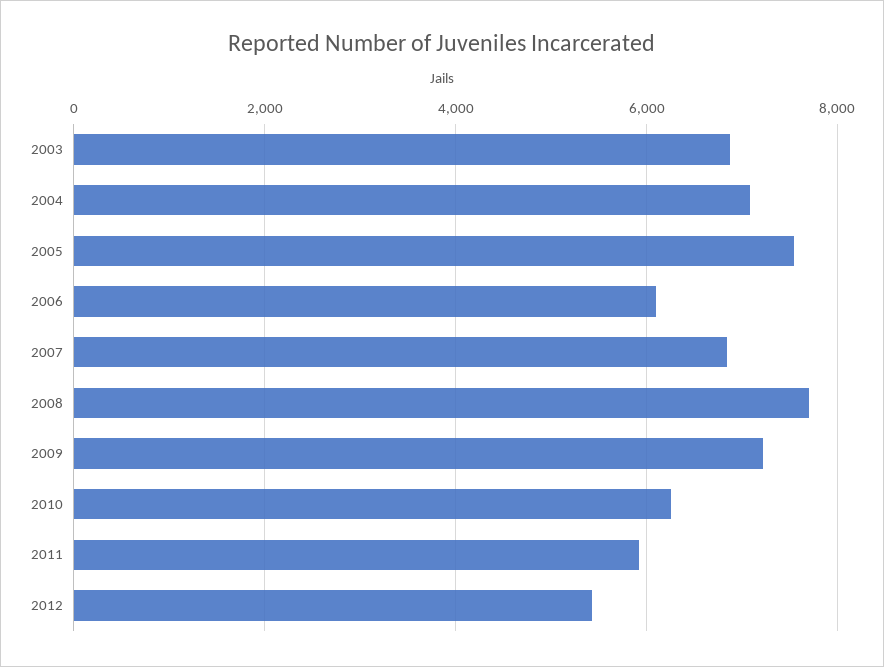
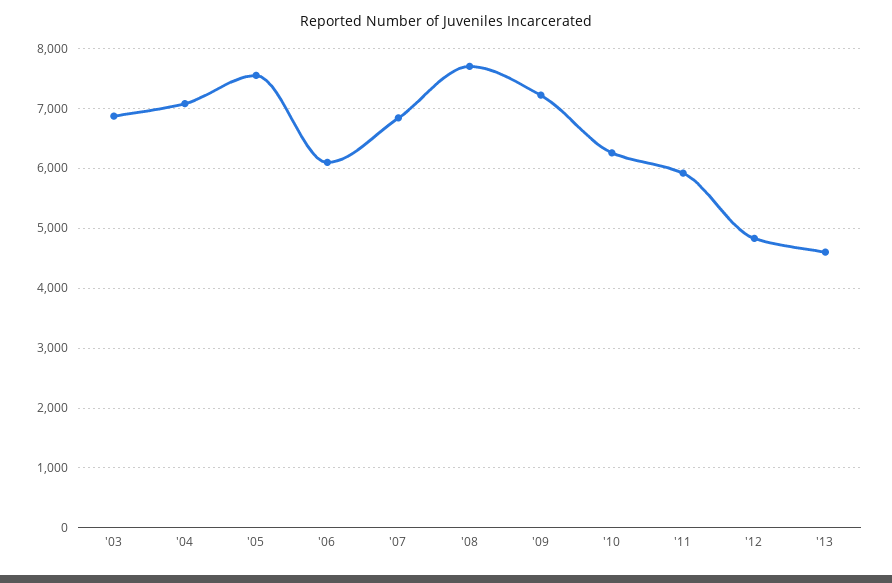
2012: 5400 -> 4800
'13: none -> 4600

